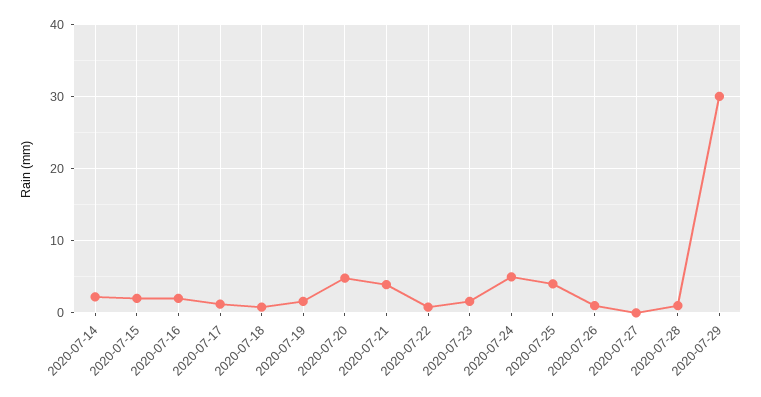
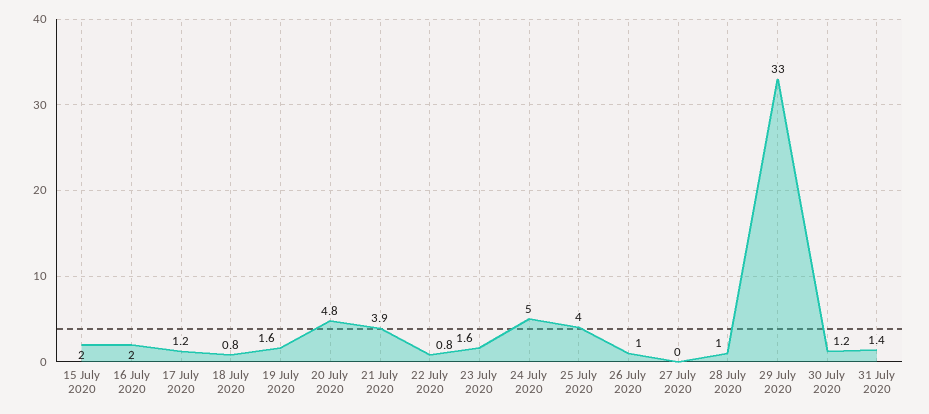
2020-07-14: 2 -> none
2020-07-29: 30 -> 33
30 July 2020: none -> 1.2
31 July 2020: none -> 1.4

